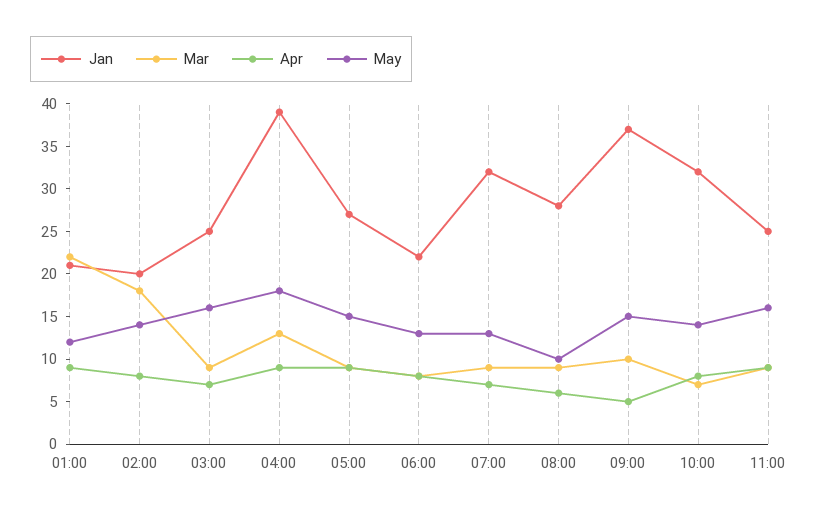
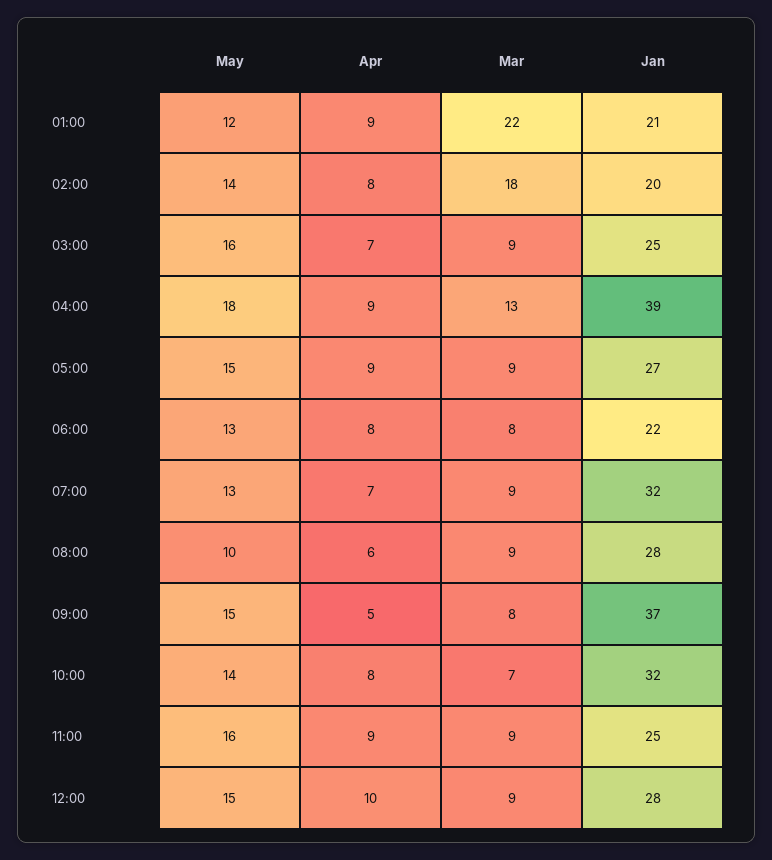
Mar, 09:00: 10 -> 8
May, 12:00: none -> 15
Apr, 12:00: none -> 10
Mar, 12:00: none -> 9
Jan, 12:00: none -> 28

